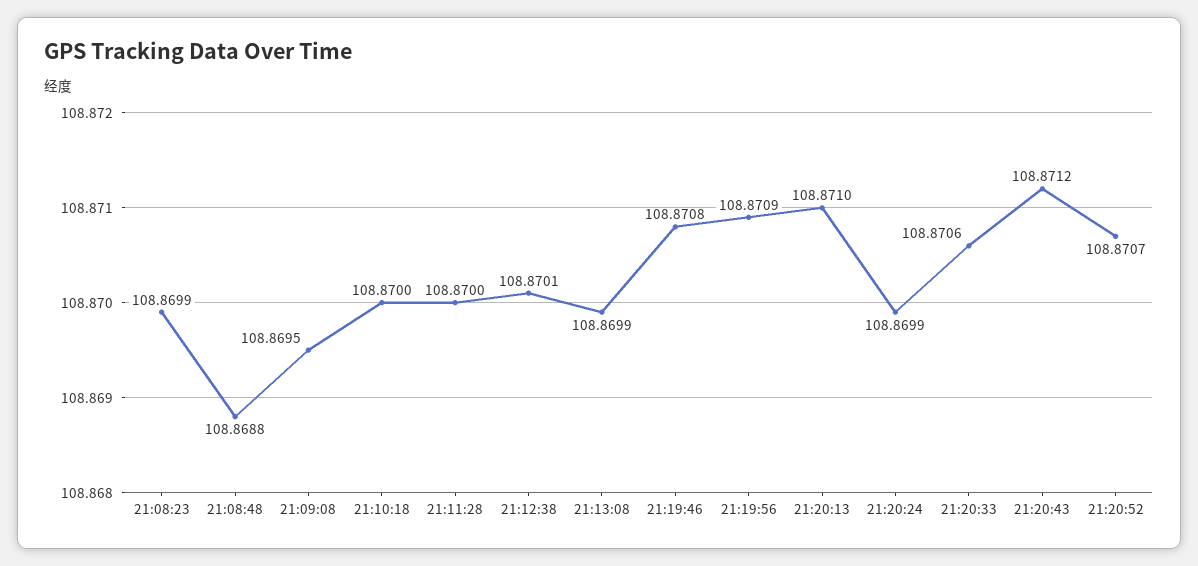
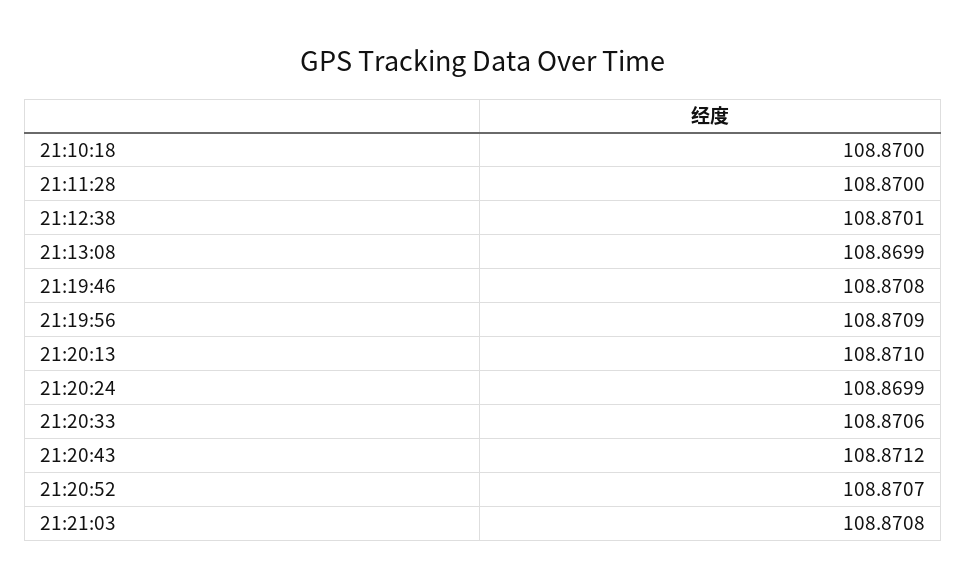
21:08:23: 108.8699 -> none
21:08:48: 108.8688 -> none
21:09:08: 108.8695 -> none
21:21:03: none -> 108.8708

